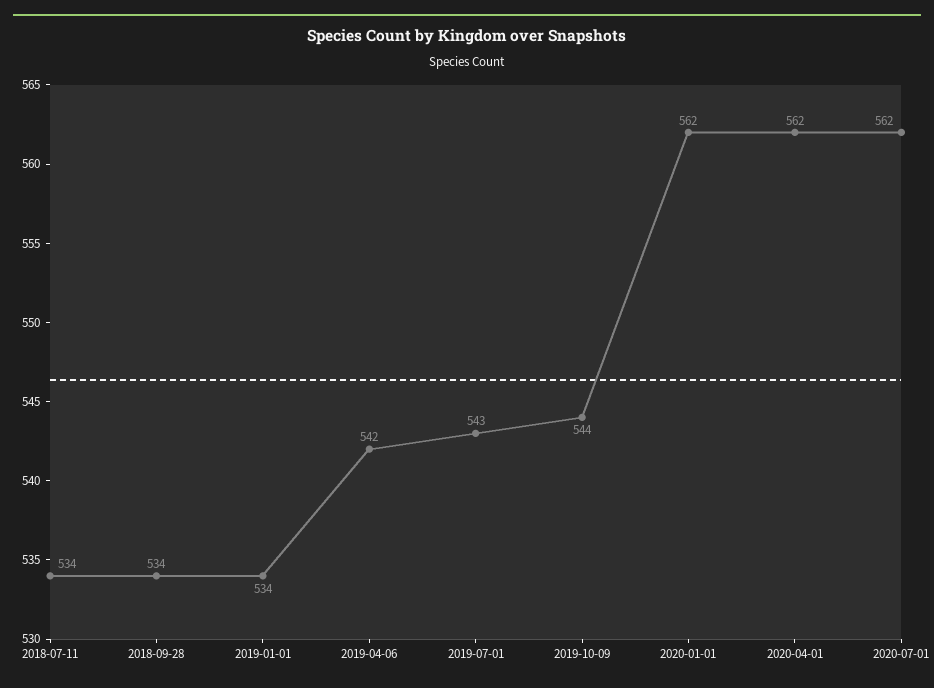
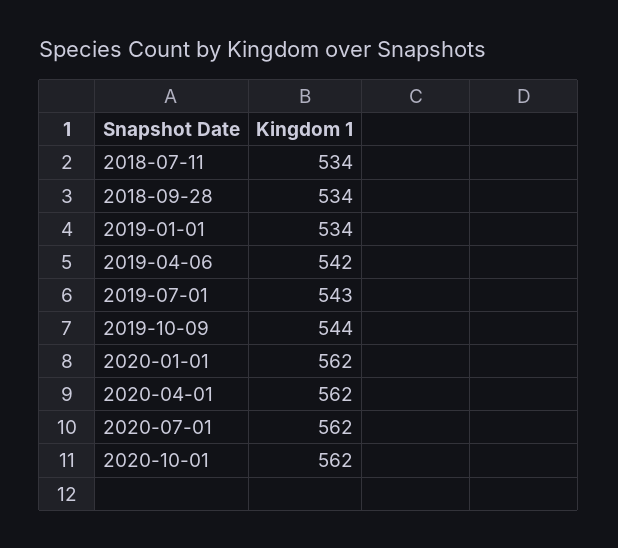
2020-10-01: none -> 562

